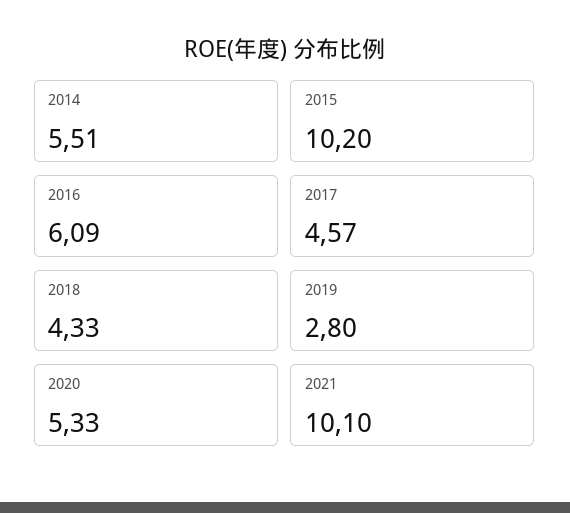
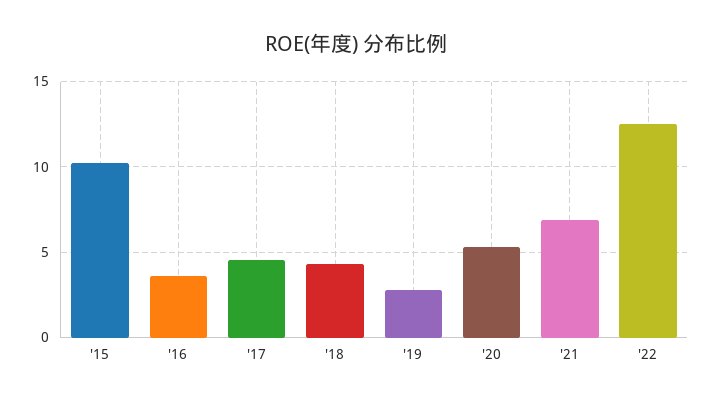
2014: 5.51 -> none
2016: 6.09 -> 3.5
2021: 10.1 -> 7
'22: none -> 12.5

